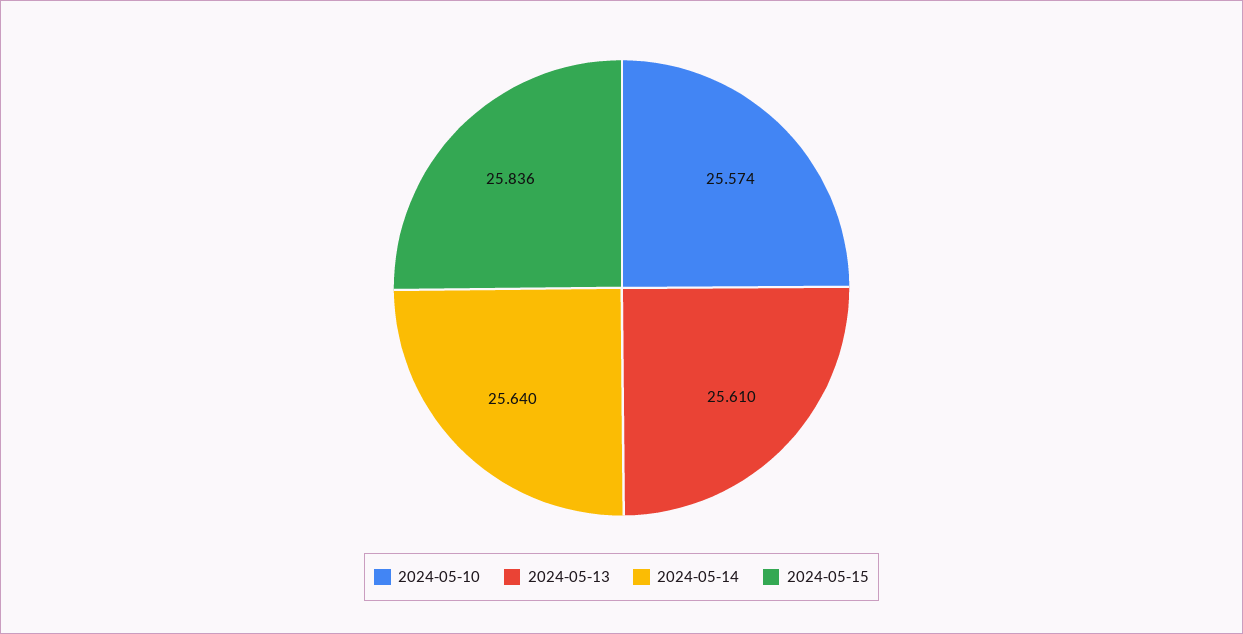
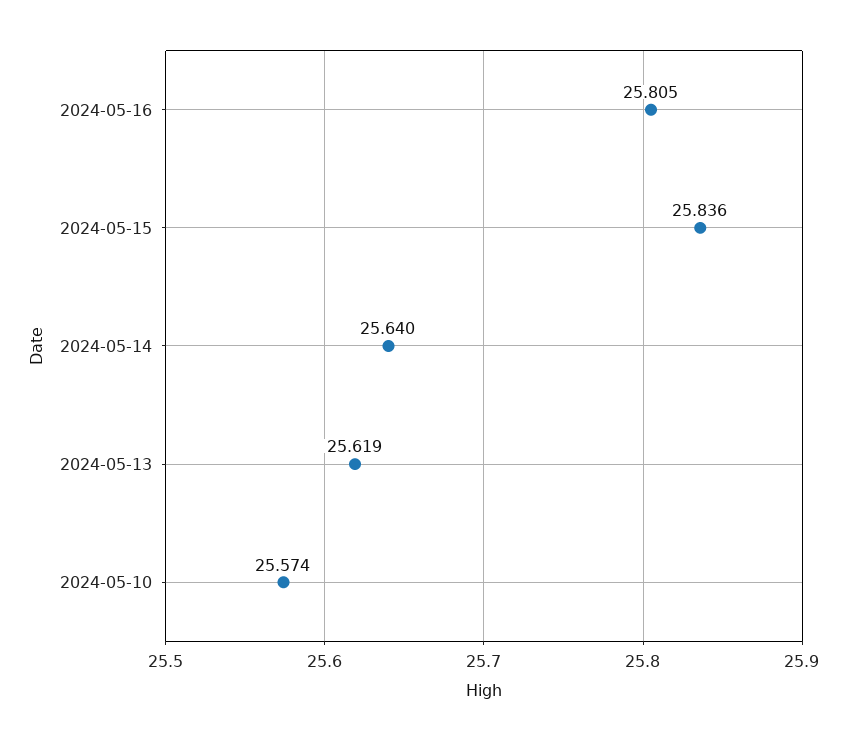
2024-05-13: 25.61 -> 25.619
2024-05-16: none -> 25.805

